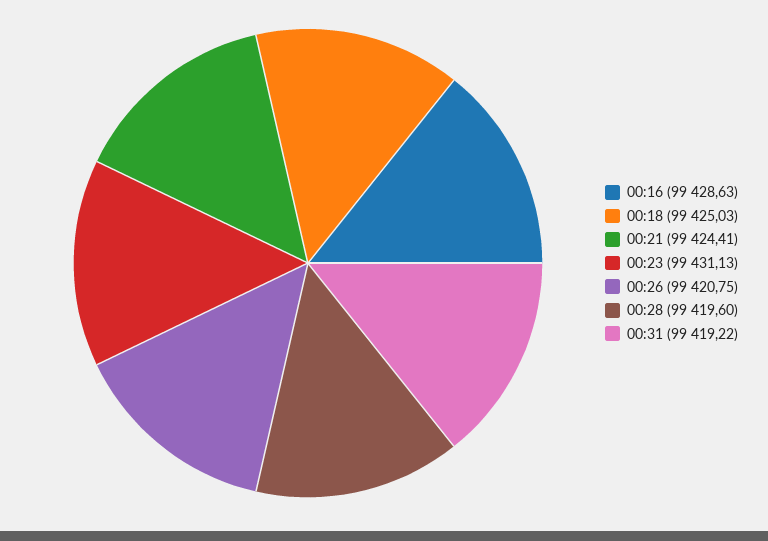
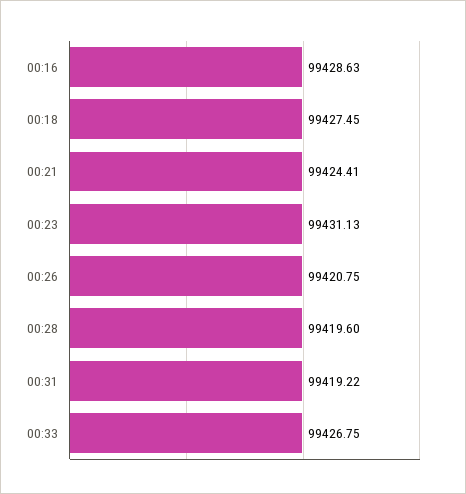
00:18: 99425.03 -> 99427.45
00:33: none -> 99426.75

